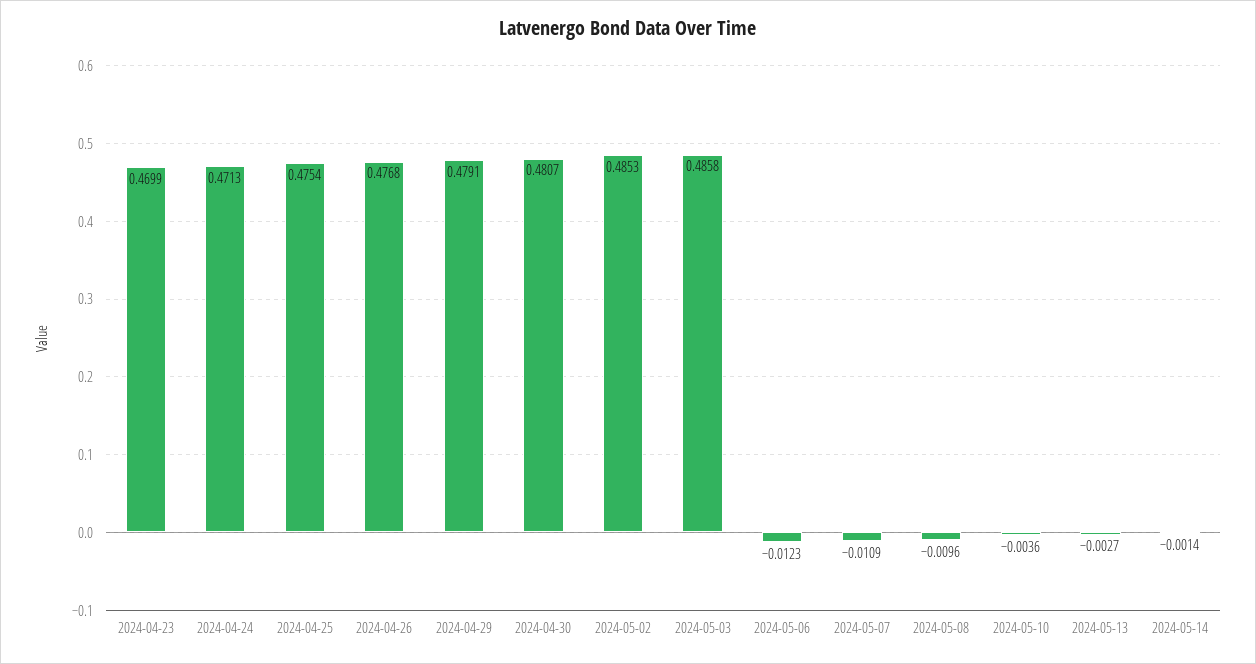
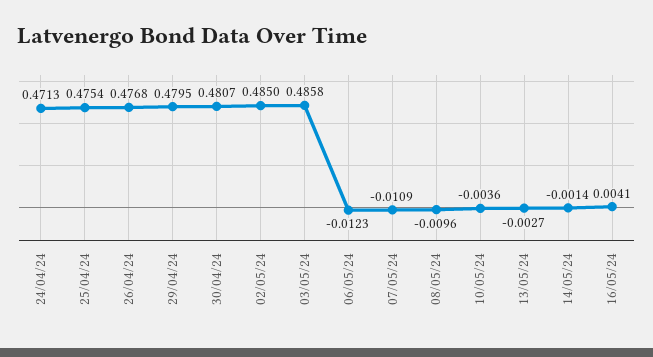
2024-04-23: 0.4699 -> none
2024-04-29: 0.4791 -> 0.4795
2024-05-02: 0.4853 -> 0.485
16/05/24: none -> 0.0041

